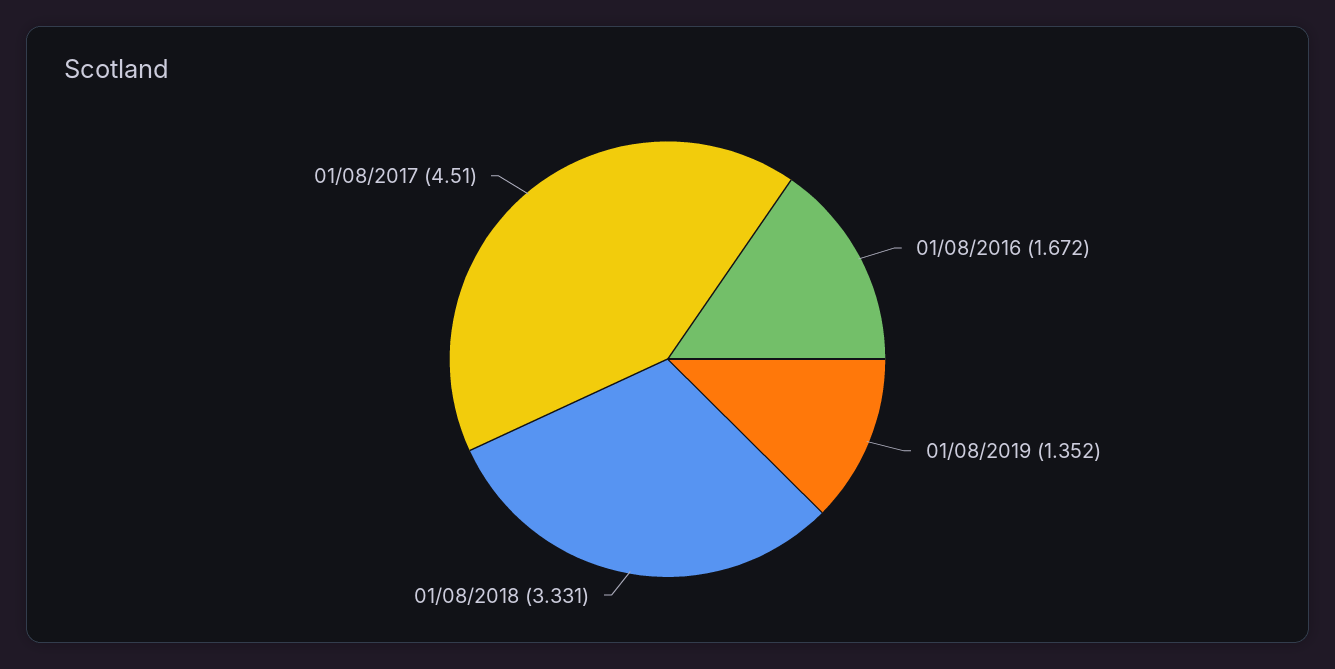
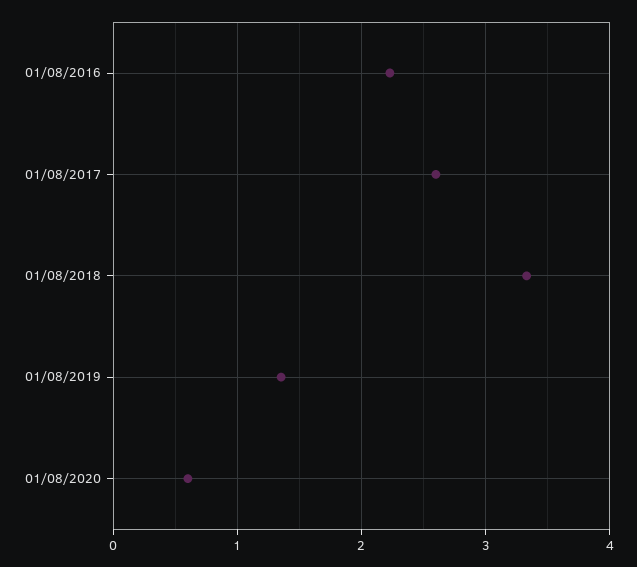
01/08/2016: 1.672 -> 2.2
01/08/2017: 4.51 -> 2.6
01/08/2020: none -> 0.6

